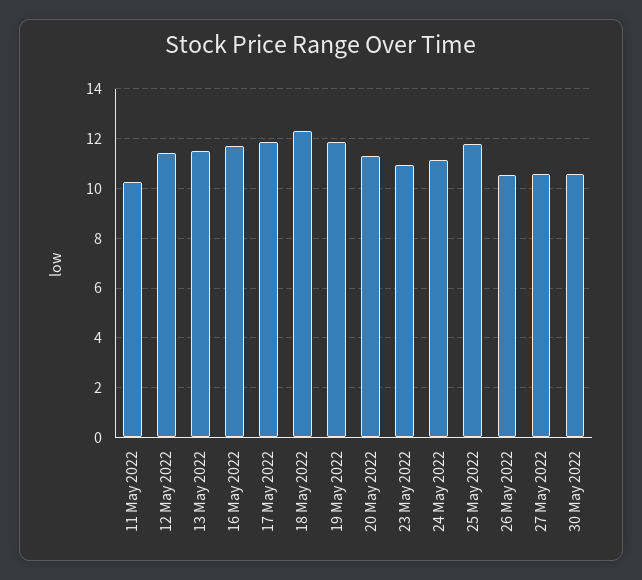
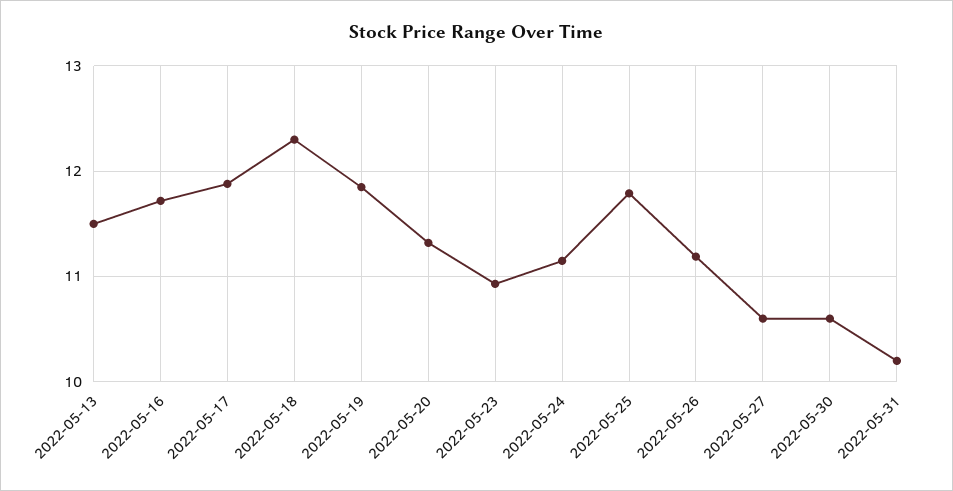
11 May 2022: 10.25 -> none
12 May 2022: 11.5 -> none
26 May 2022: 10.5 -> 11.2
2022-05-31: none -> 10.2

